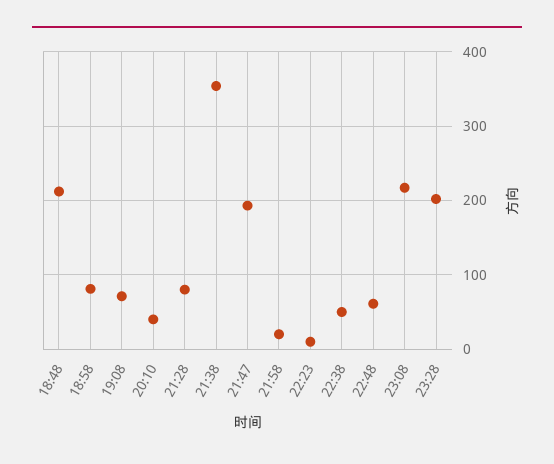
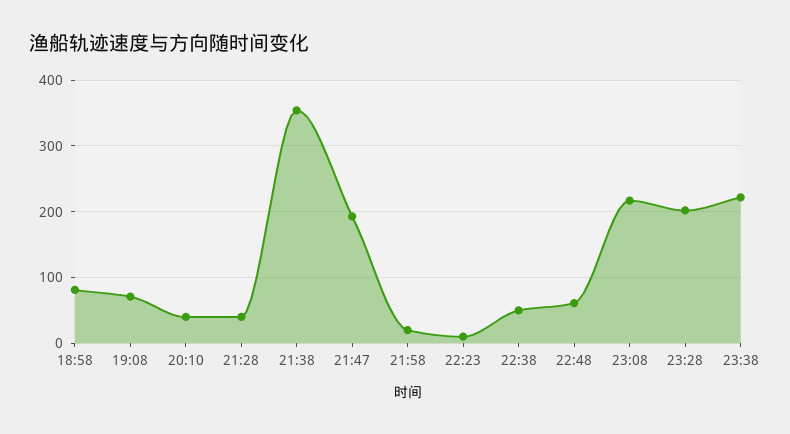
18:48: 210 -> none
21:28: 80 -> 40
23:38: none -> 220

